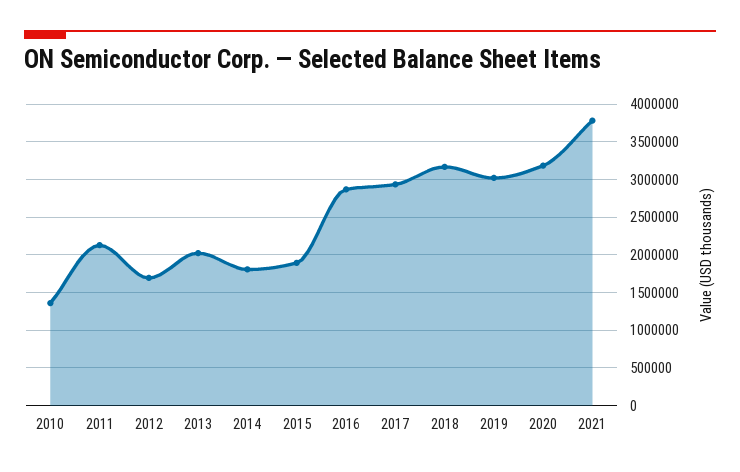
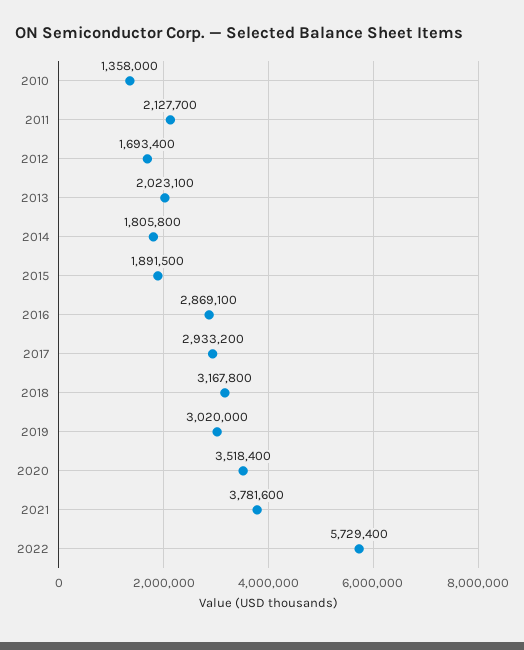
2020: 3200000 -> 3518400
2022: none -> 5729400

